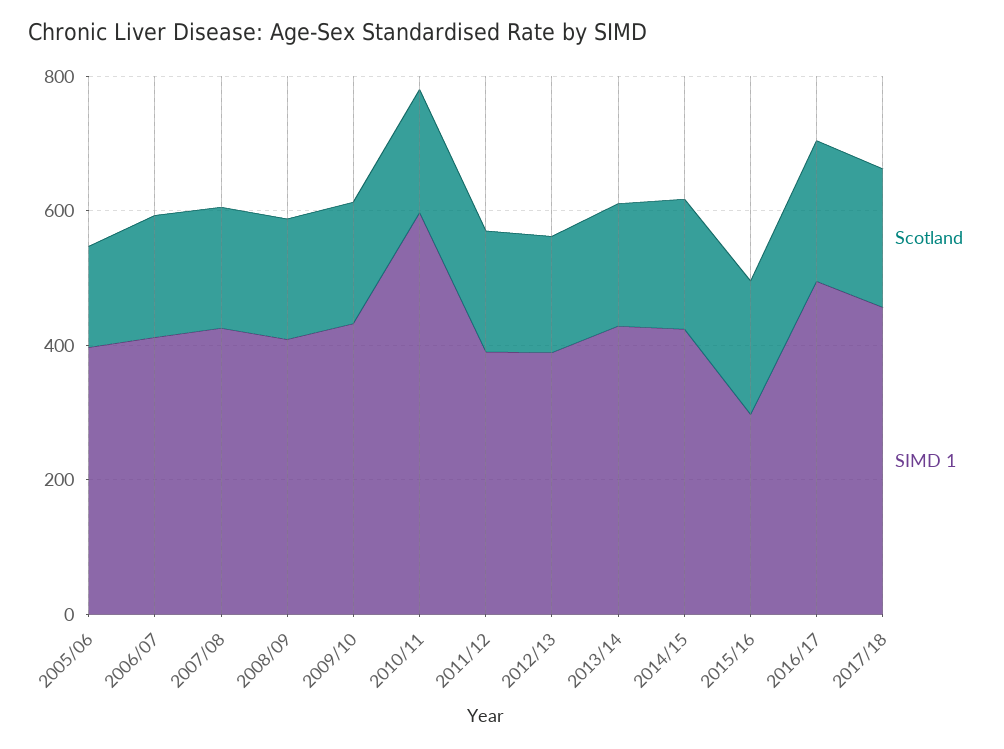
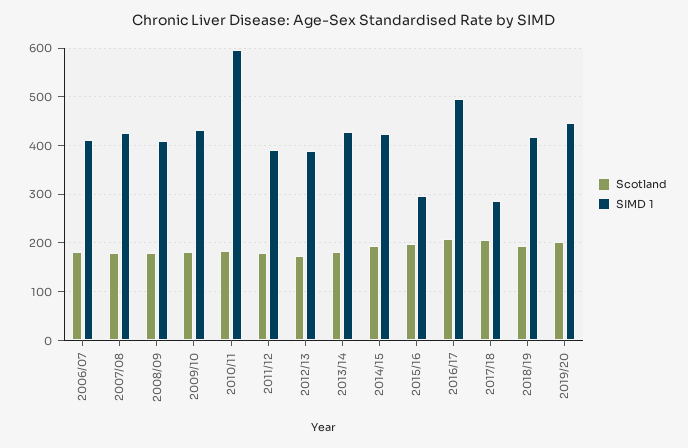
Scotland, 2005/06: 150 -> none
SIMD 1, 2005/06: 400 -> none
SIMD 1, 2017/18: 450 -> 280
Scotland, 2018/19: none -> 200
SIMD 1, 2018/19: none -> 420
Scotland, 2019/20: none -> 200
SIMD 1, 2019/20: none -> 440

